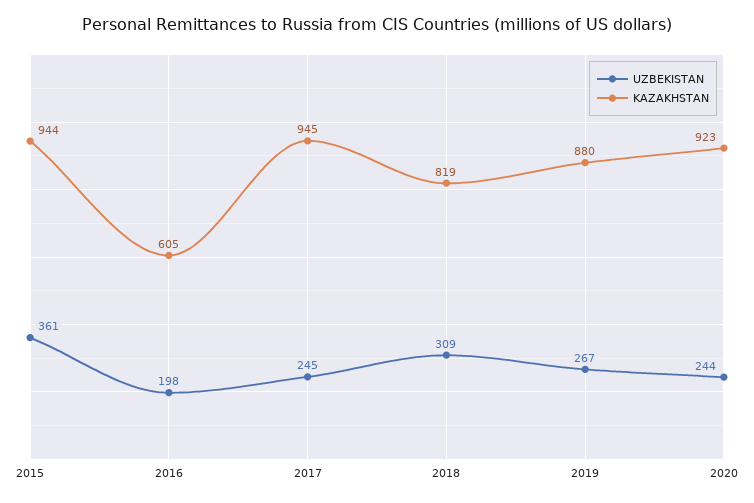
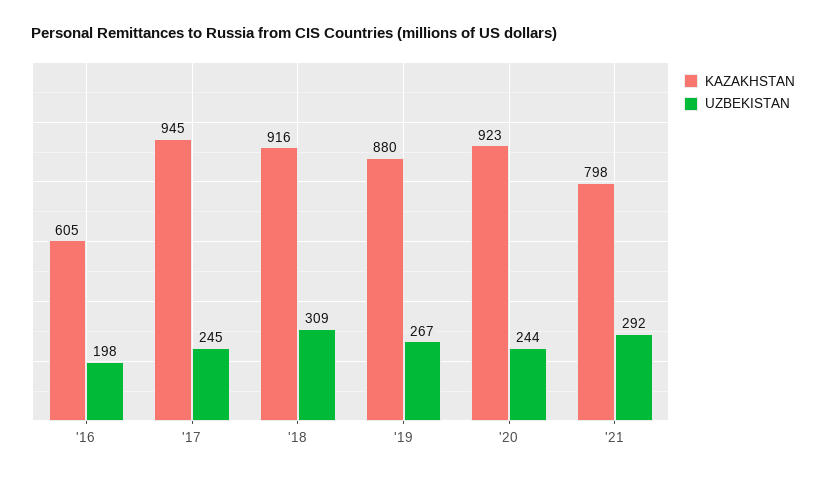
UZBEKISTAN, 2015: 361 -> none
KAZAKHSTAN, 2015: 944 -> none
KAZAKHSTAN, 2018: 819 -> 916
KAZAKHSTAN, '21: none -> 798
UZBEKISTAN, '21: none -> 292

